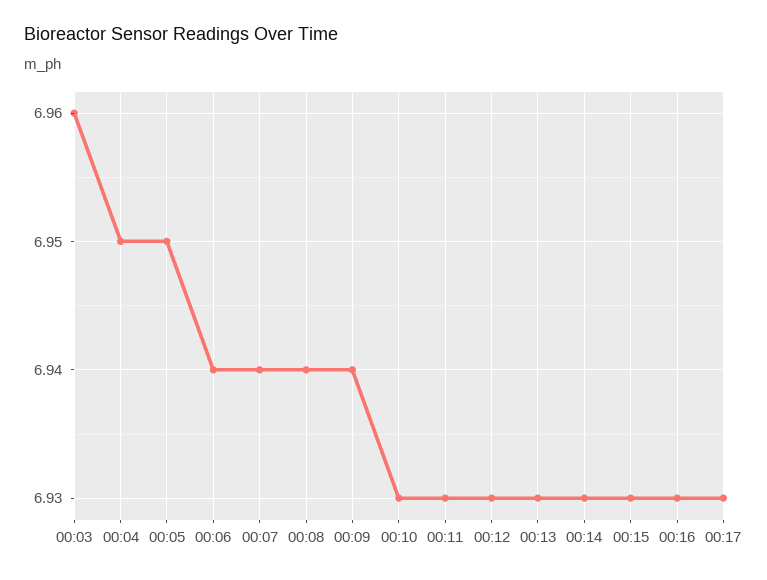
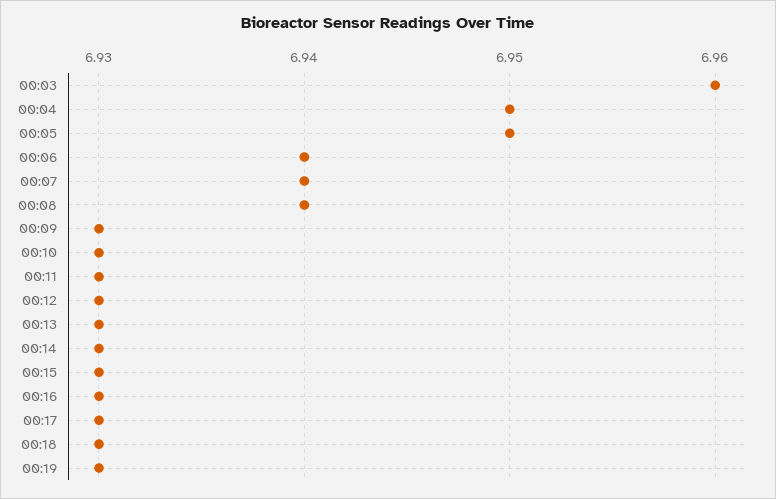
00:09: 6.94 -> 6.93
00:18: none -> 6.93
00:19: none -> 6.93

